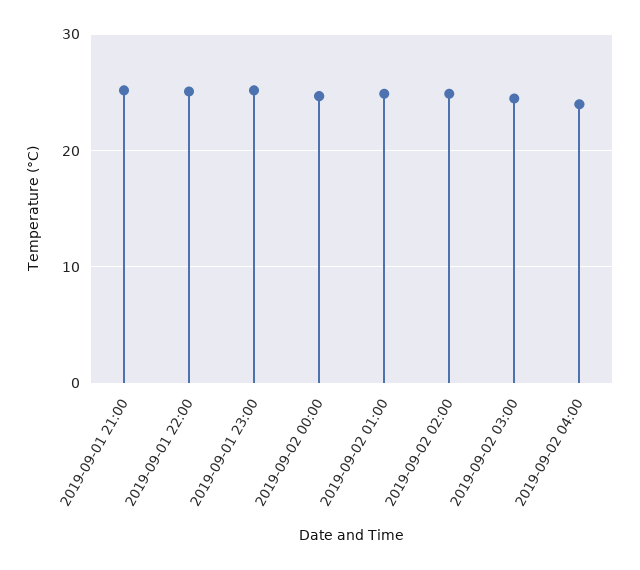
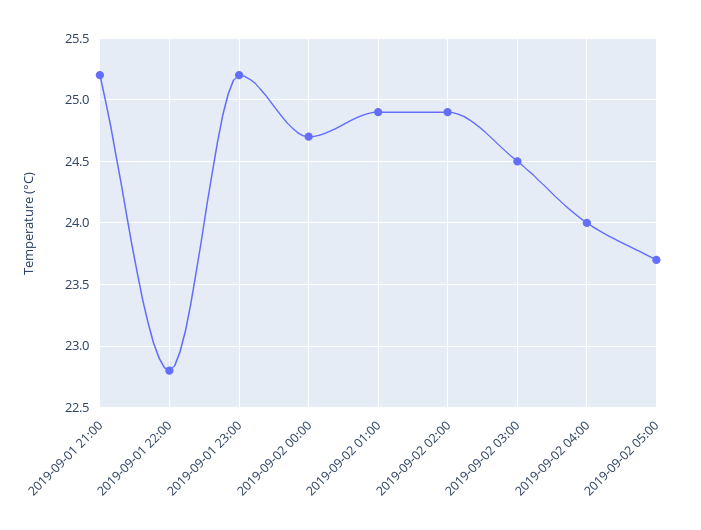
2019-09-01 22:00: 25 -> 22.8
2019-09-02 05:00: none -> 23.7

